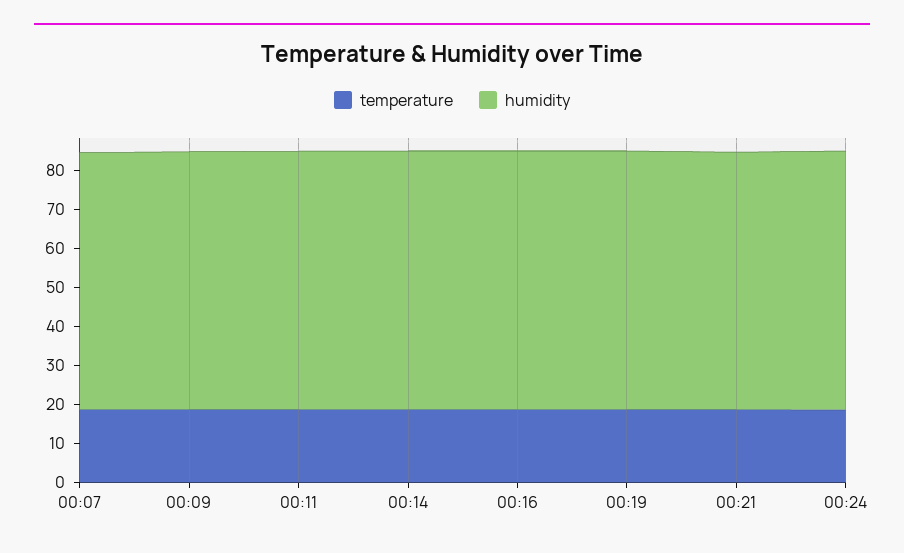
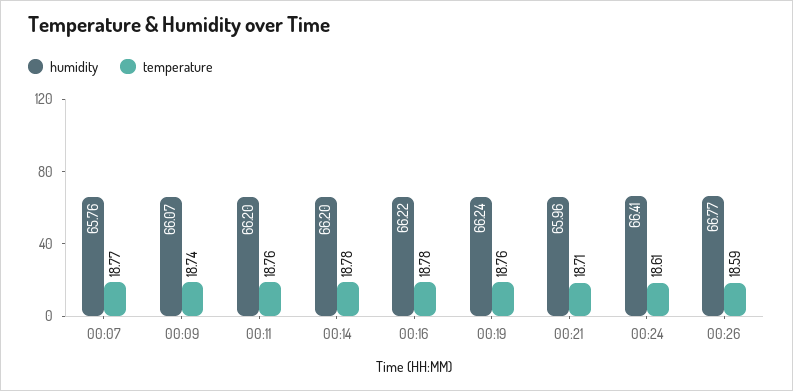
humidity, 00:26: none -> 66.77
temperature, 00:26: none -> 18.59

